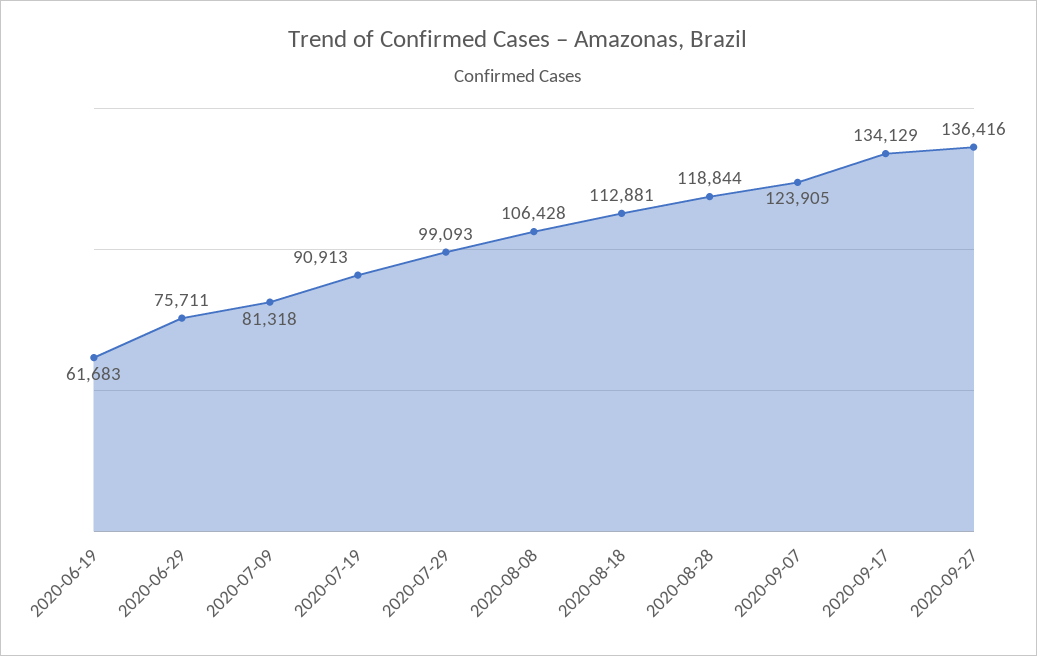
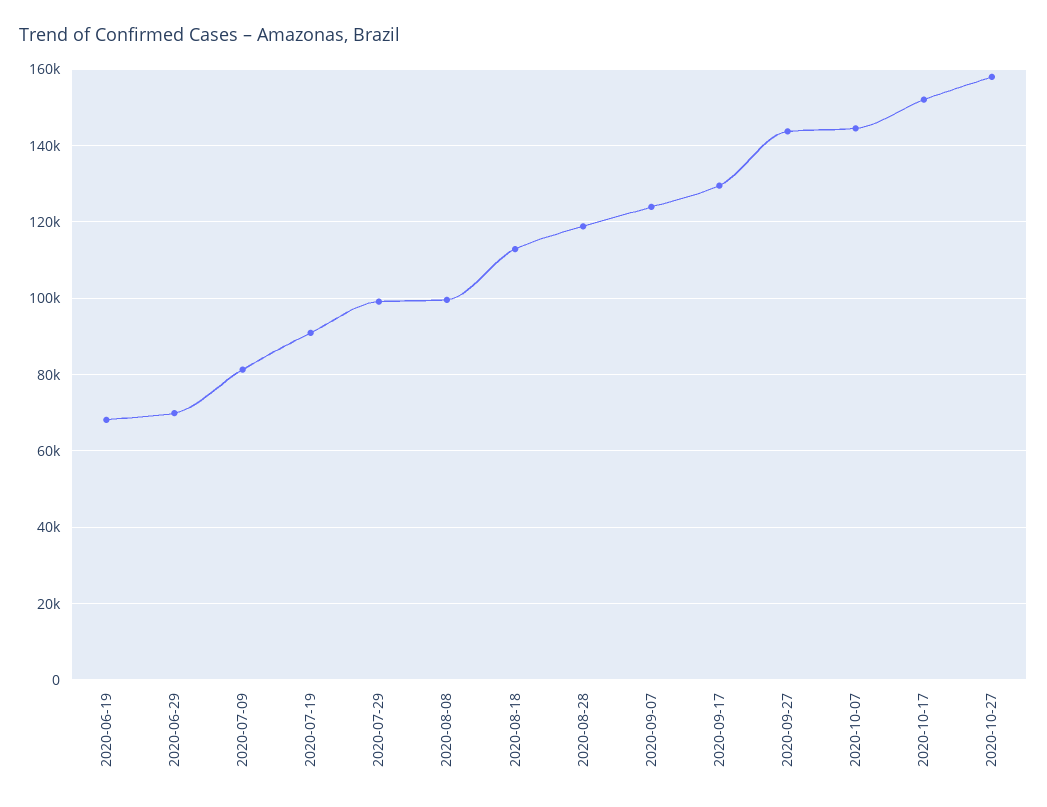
2020-06-19: 61683 -> 68000
2020-06-29: 75711 -> 70000
2020-08-08: 106428 -> 100000
2020-09-17: 134129 -> 130000
2020-09-27: 136416 -> 144000
2020-10-07: none -> 144000
2020-10-17: none -> 152000
2020-10-27: none -> 158000

